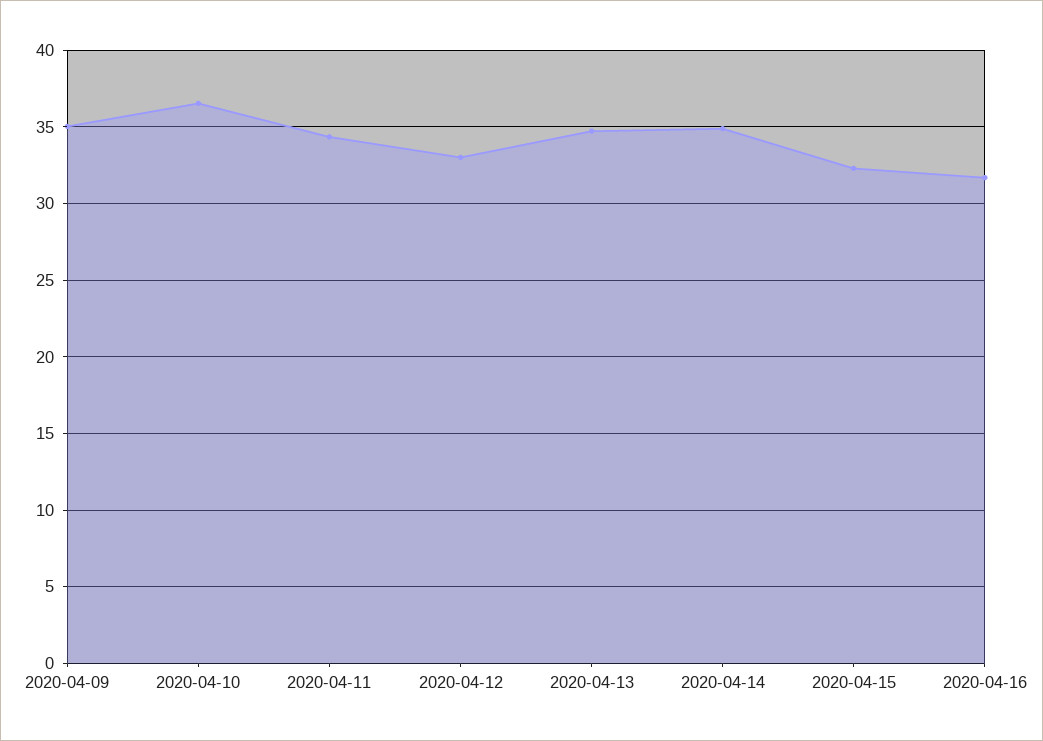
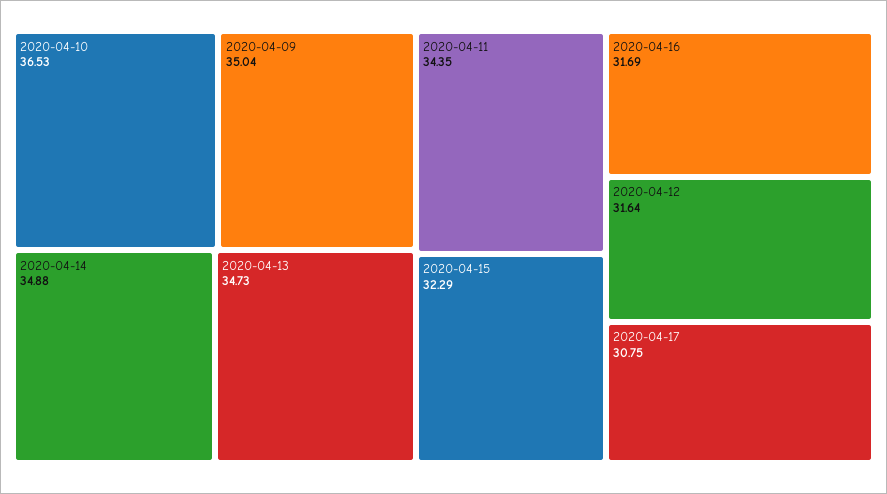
2020-04-12: 33 -> 31.64
2020-04-17: none -> 30.75

